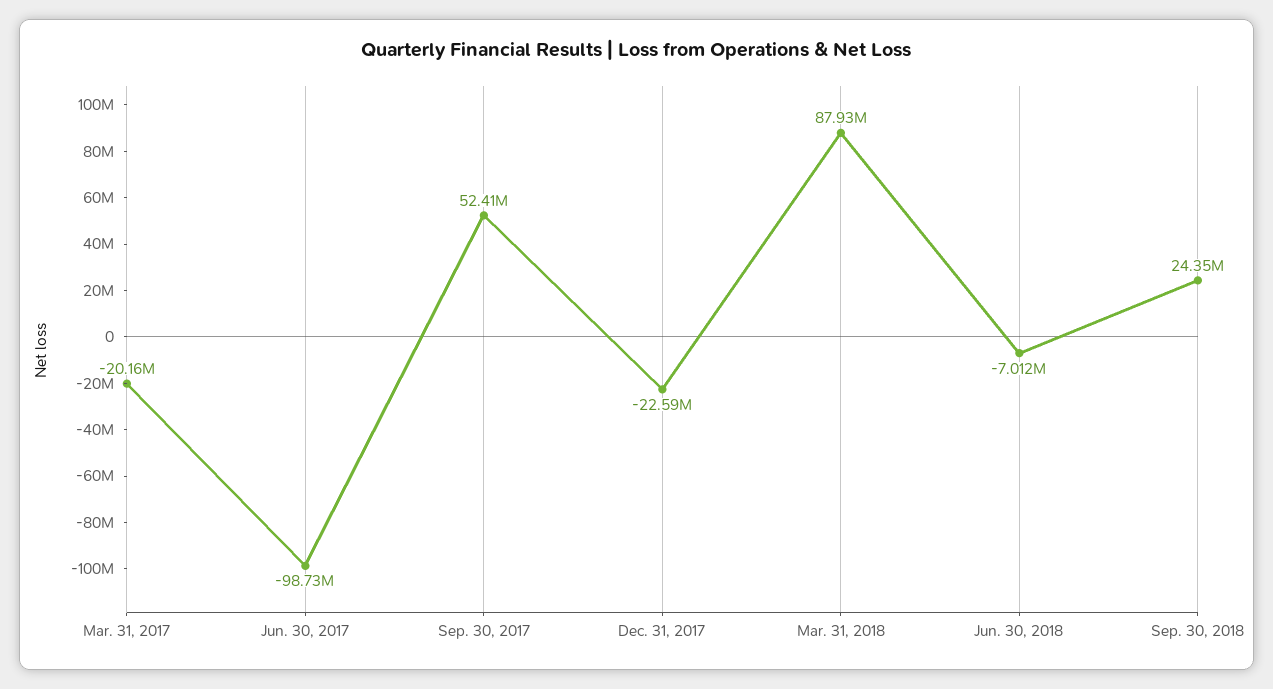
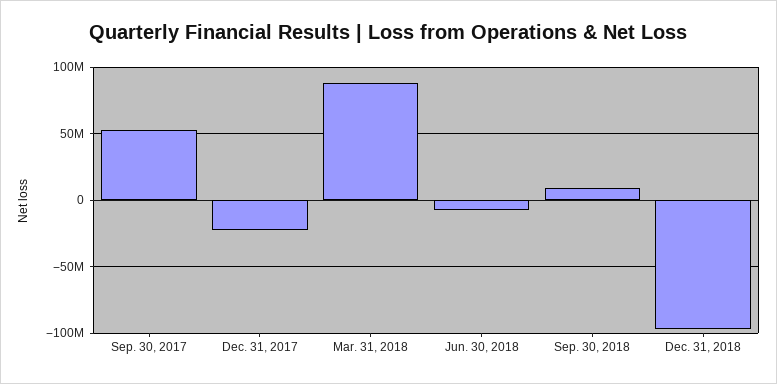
Mar. 31, 2017: -20160000 -> none
Jun. 30, 2017: -98730000 -> none
Sep. 30, 2018: 24350000 -> 10000000
Dec. 31, 2018: none -> -95000000

